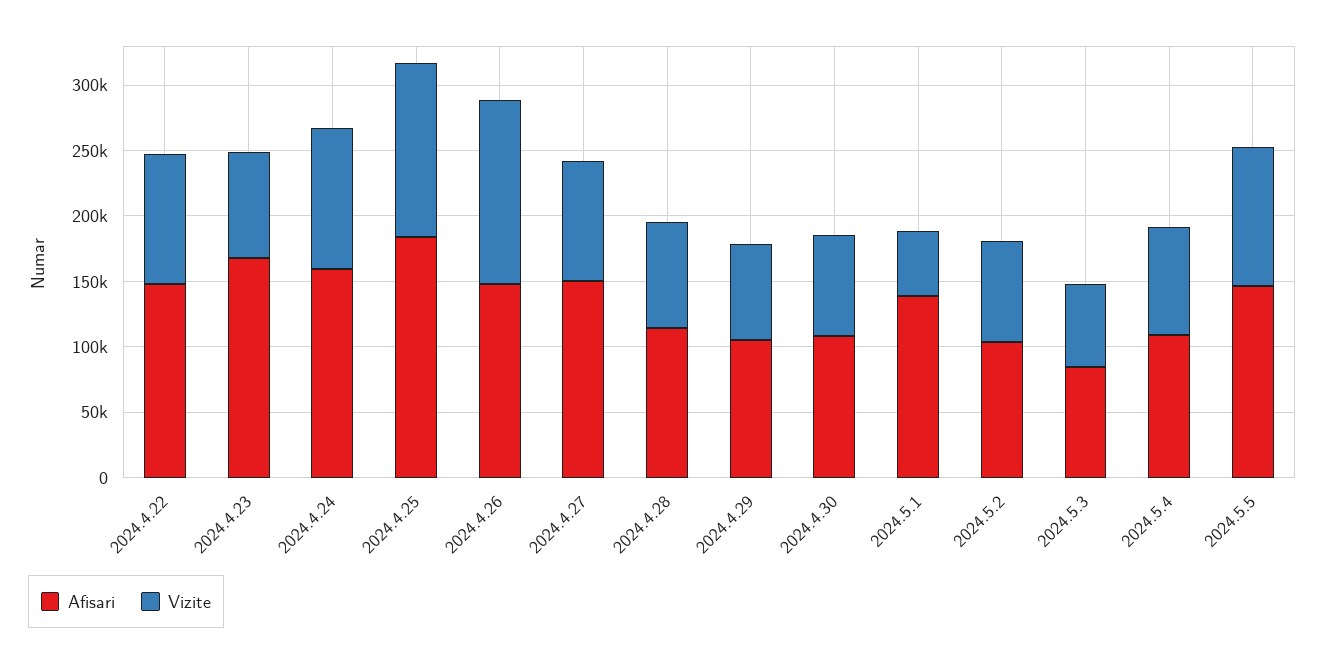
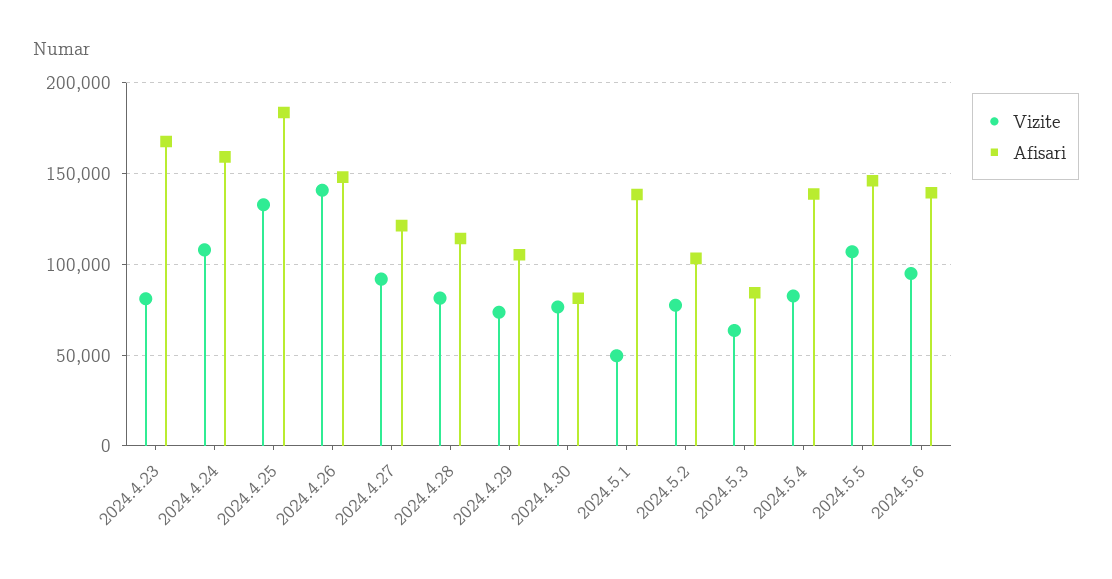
Afisari, 2024.4.22: 150000 -> none
Vizite, 2024.4.22: 100000 -> none
Afisari, 2024.4.27: 150000 -> 120000
Afisari, 2024.4.30: 110000 -> 80000
Afisari, 2024.5.4: 110000 -> 140000
Vizite, 2024.5.6: none -> 95000
Afisari, 2024.5.6: none -> 140000

